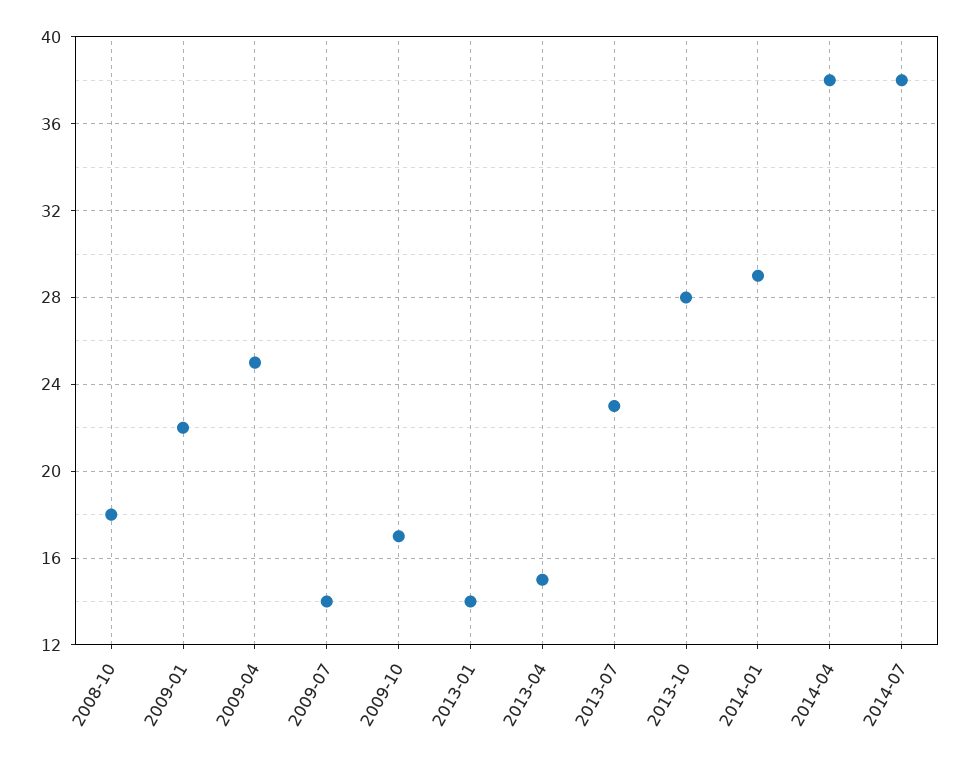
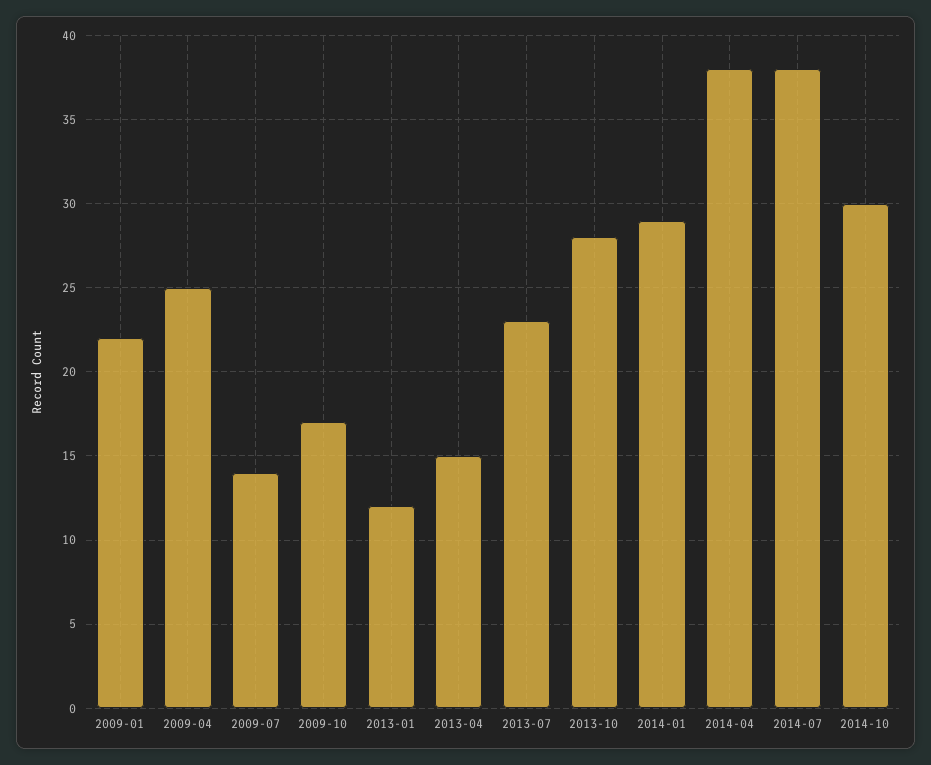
2008-10: 18 -> none
2013-01: 14 -> 12
2014-10: none -> 30

